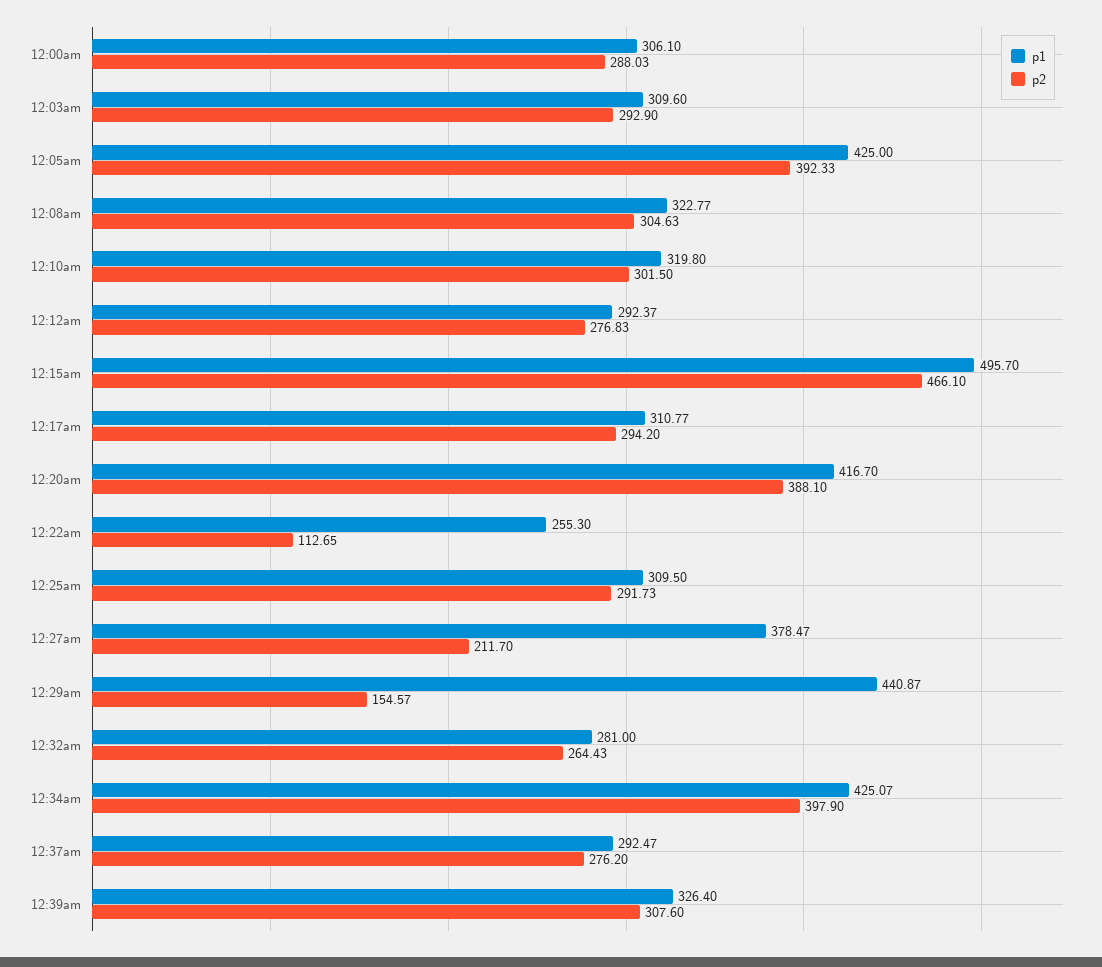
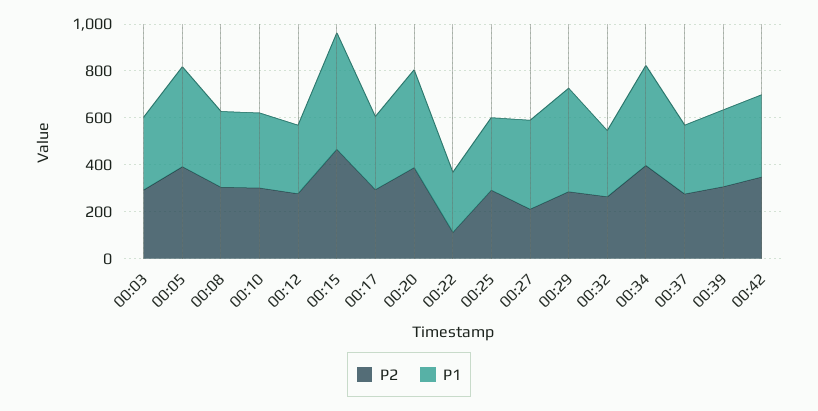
p1, 12:00am: 306.1 -> none
p2, 12:00am: 288.03 -> none
p2, 12:29am: 154.57 -> 300
p2, 00:42: none -> 350
p1, 00:42: none -> 350

